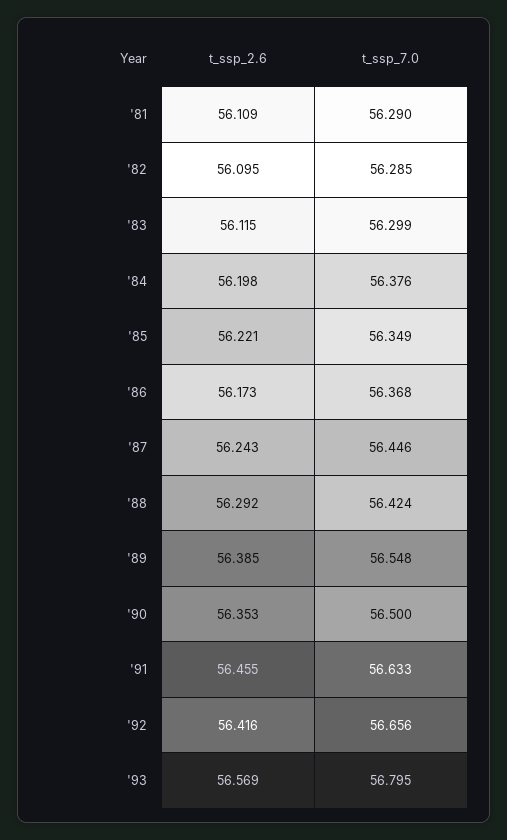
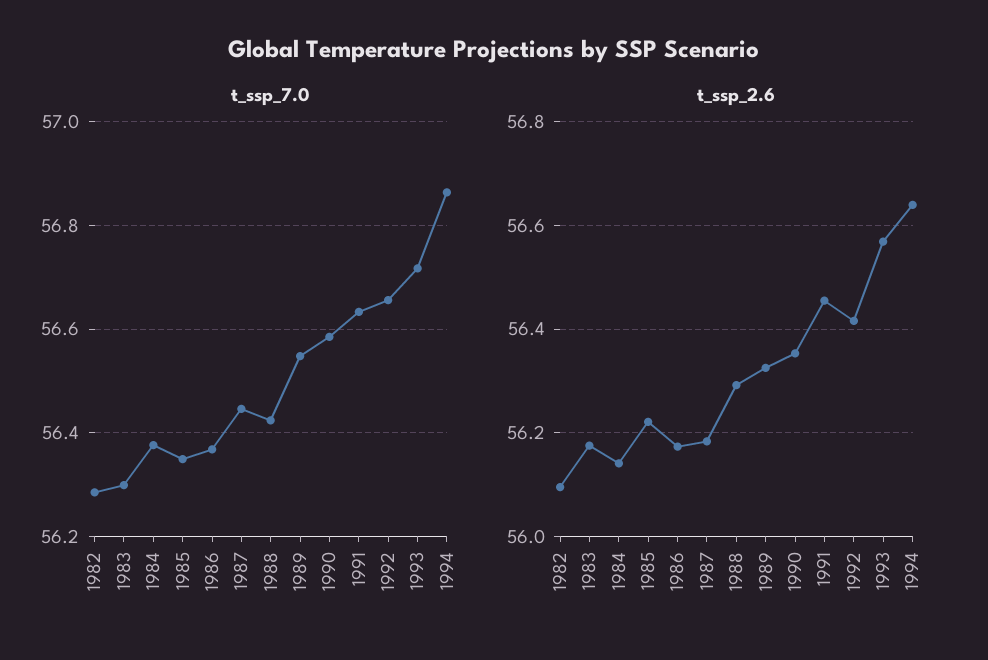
t_ssp_2.6, '81: 56.109 -> none
t_ssp_7.0, '81: 56.29 -> none
t_ssp_2.6, '83: 56.115 -> 56.18
t_ssp_2.6, '84: 56.198 -> 56.14
t_ssp_2.6, '87: 56.243 -> 56.18
t_ssp_2.6, '89: 56.385 -> 56.32
t_ssp_7.0, '90: 56.5 -> 56.58
t_ssp_7.0, '93: 56.795 -> 56.72
t_ssp_7.0, 1994: none -> 56.86
t_ssp_2.6, 1994: none -> 56.64

